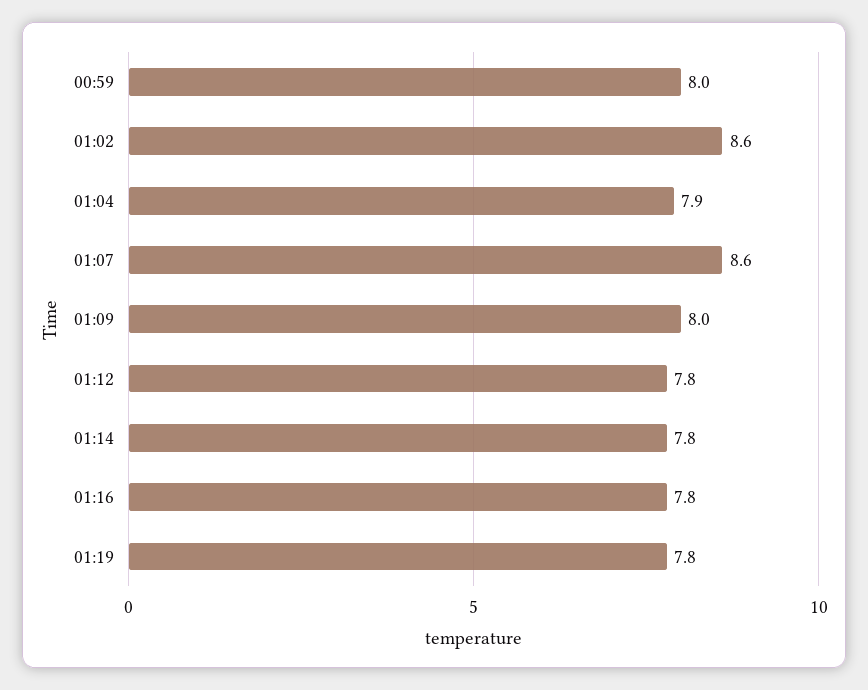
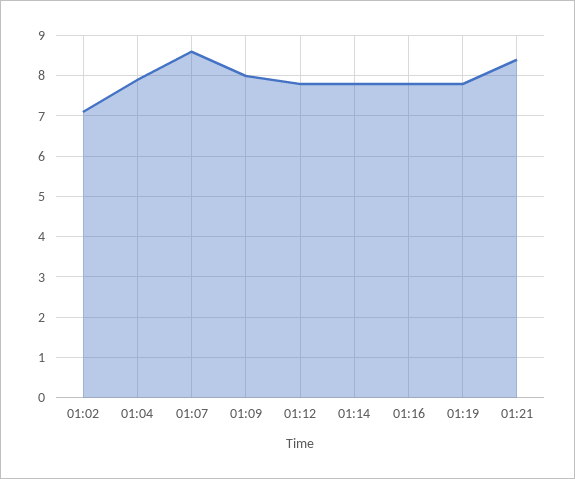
00:59: 8 -> none
01:02: 8.6 -> 7
01:21: none -> 8.5

